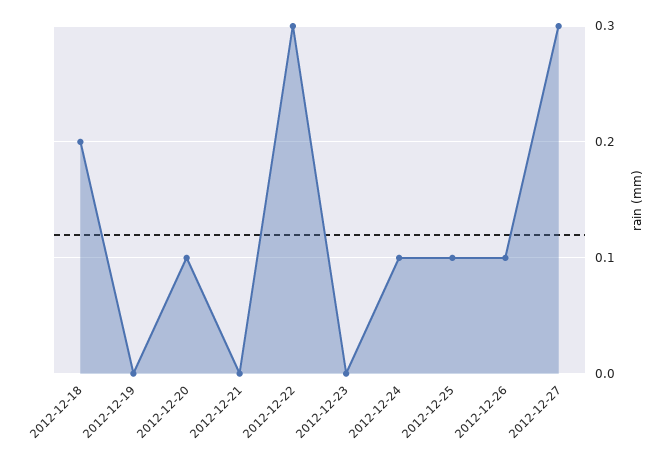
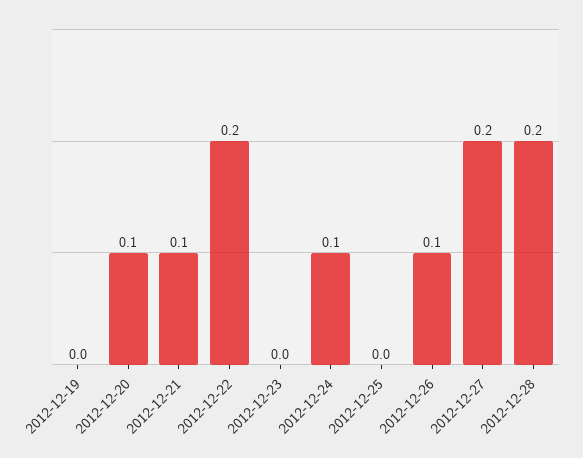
2012-12-18: 0.2 -> none
2012-12-21: 0 -> 0.1
2012-12-22: 0.3 -> 0.2
2012-12-25: 0.1 -> 0
2012-12-27: 0.3 -> 0.2
2012-12-28: none -> 0.2

